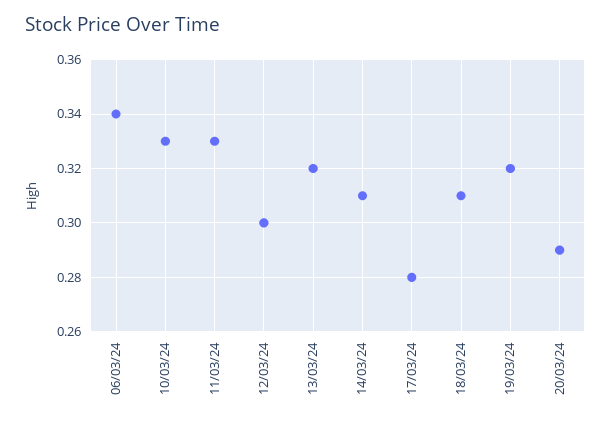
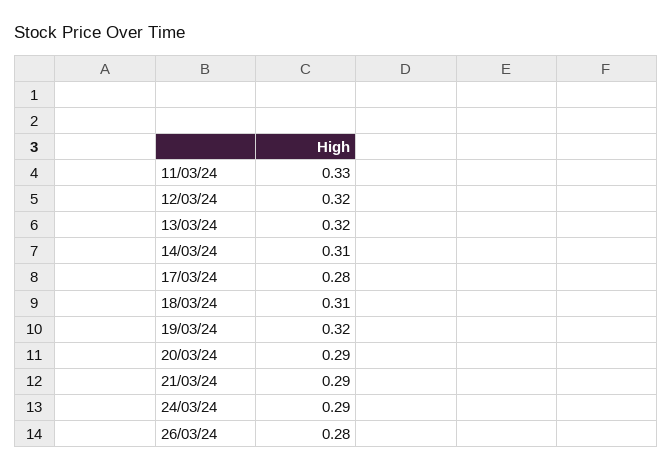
06/03/24: 0.34 -> none
10/03/24: 0.33 -> none
12/03/24: 0.3 -> 0.32
21/03/24: none -> 0.29
24/03/24: none -> 0.29
26/03/24: none -> 0.28

